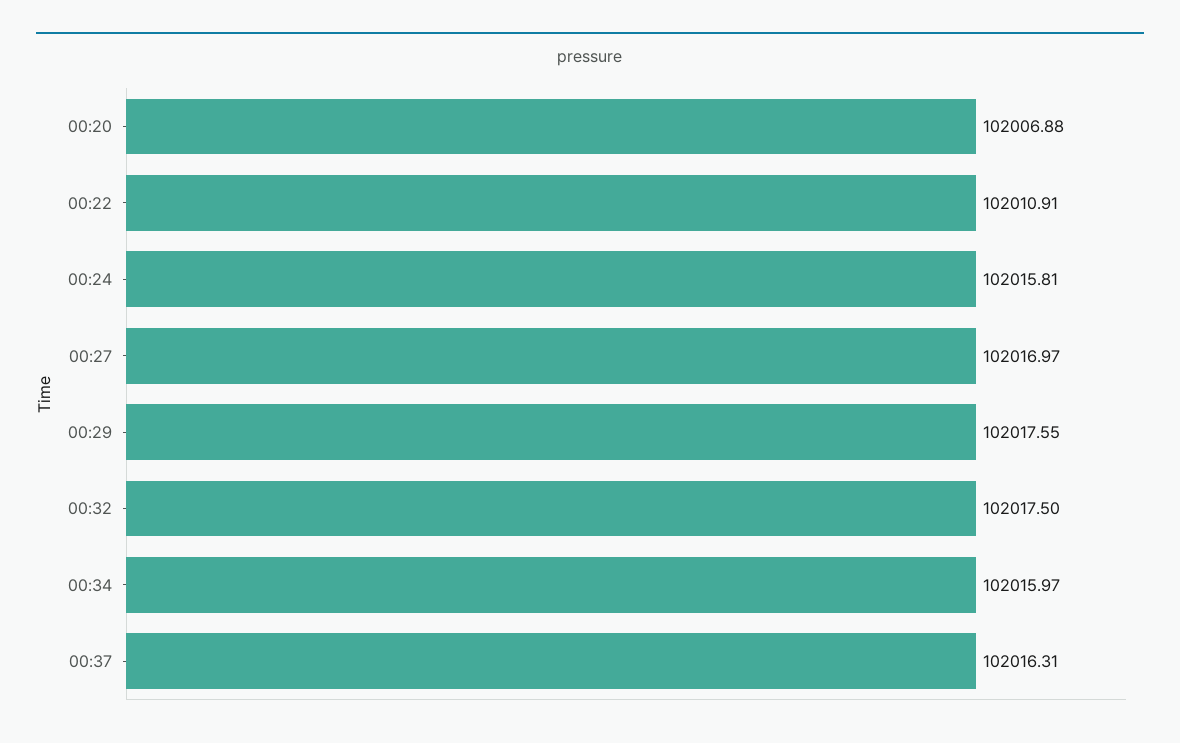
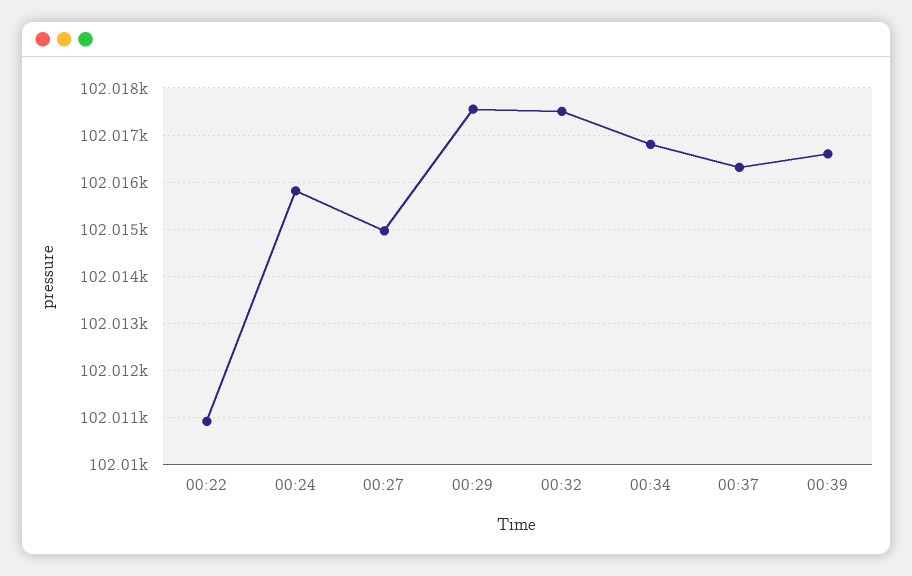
00:20: 102006.88 -> none
00:27: 102016.97 -> 102015
00:34: 102015.97 -> 102016.8
00:39: none -> 102016.6

